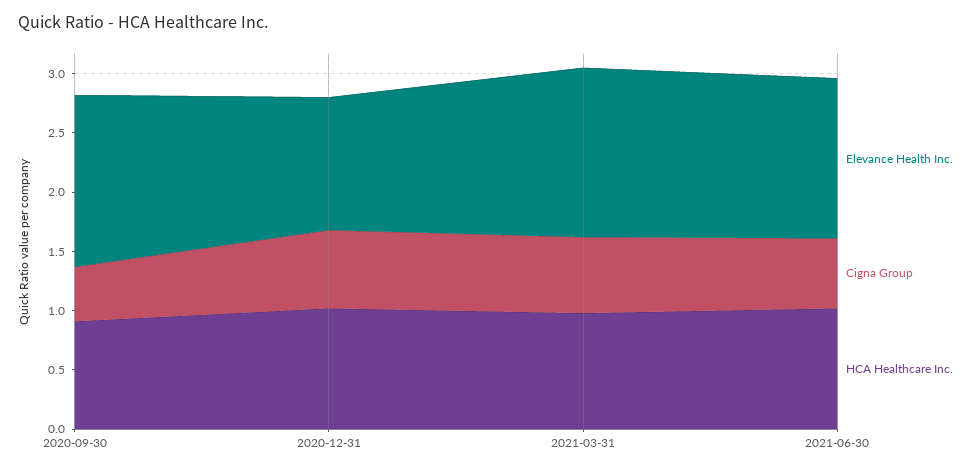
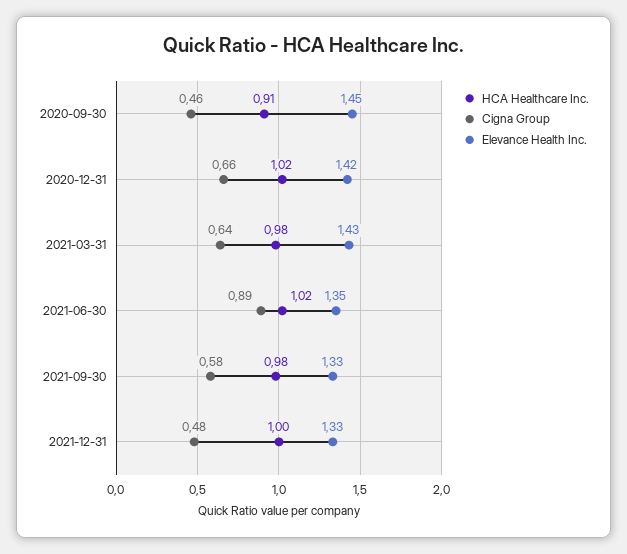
Elevance Health Inc., 2020-12-31: 1.1 -> 1.42
Cigna Group, 2021-06-30: 0.6 -> 0.89
HCA Healthcare Inc., 2021-09-30: none -> 0.98
Cigna Group, 2021-09-30: none -> 0.58
Elevance Health Inc., 2021-09-30: none -> 1.33
HCA Healthcare Inc., 2021-12-31: none -> 1
Cigna Group, 2021-12-31: none -> 0.48
Elevance Health Inc., 2021-12-31: none -> 1.33

